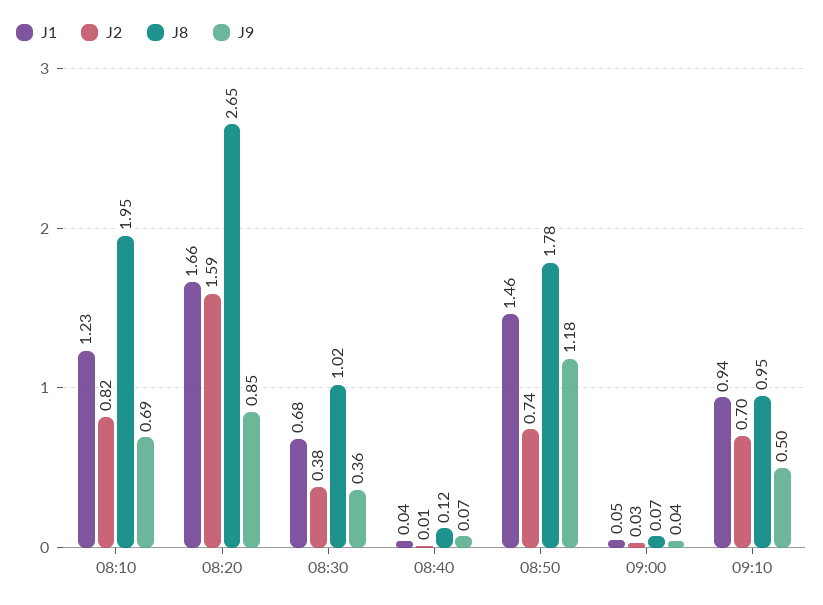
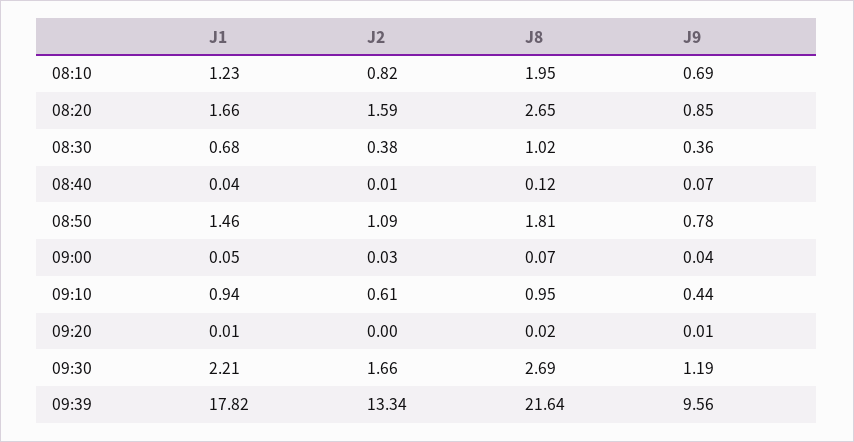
J2, 08:50: 0.74 -> 1.09
J8, 08:50: 1.78 -> 1.81
J9, 08:50: 1.18 -> 0.78
J2, 09:10: 0.7 -> 0.61
J9, 09:10: 0.5 -> 0.44
J1, 09:20: none -> 0.01
J2, 09:20: none -> 0
J8, 09:20: none -> 0.02
J9, 09:20: none -> 0.01
J1, 09:30: none -> 2.21
J2, 09:30: none -> 1.66
J8, 09:30: none -> 2.69
J9, 09:30: none -> 1.19
J1, 09:39: none -> 17.82
J2, 09:39: none -> 13.34
J8, 09:39: none -> 21.64
J9, 09:39: none -> 9.56

